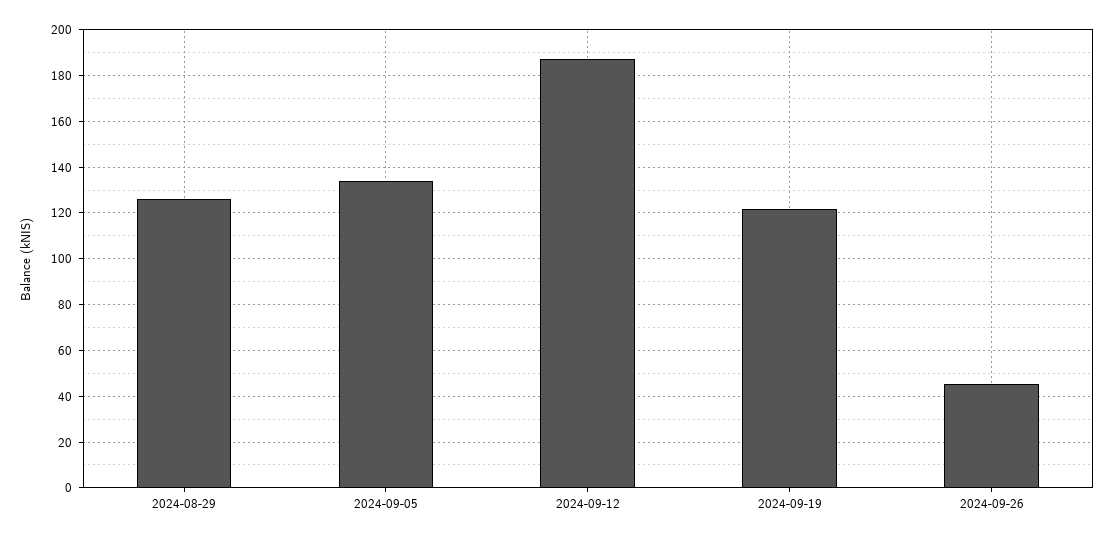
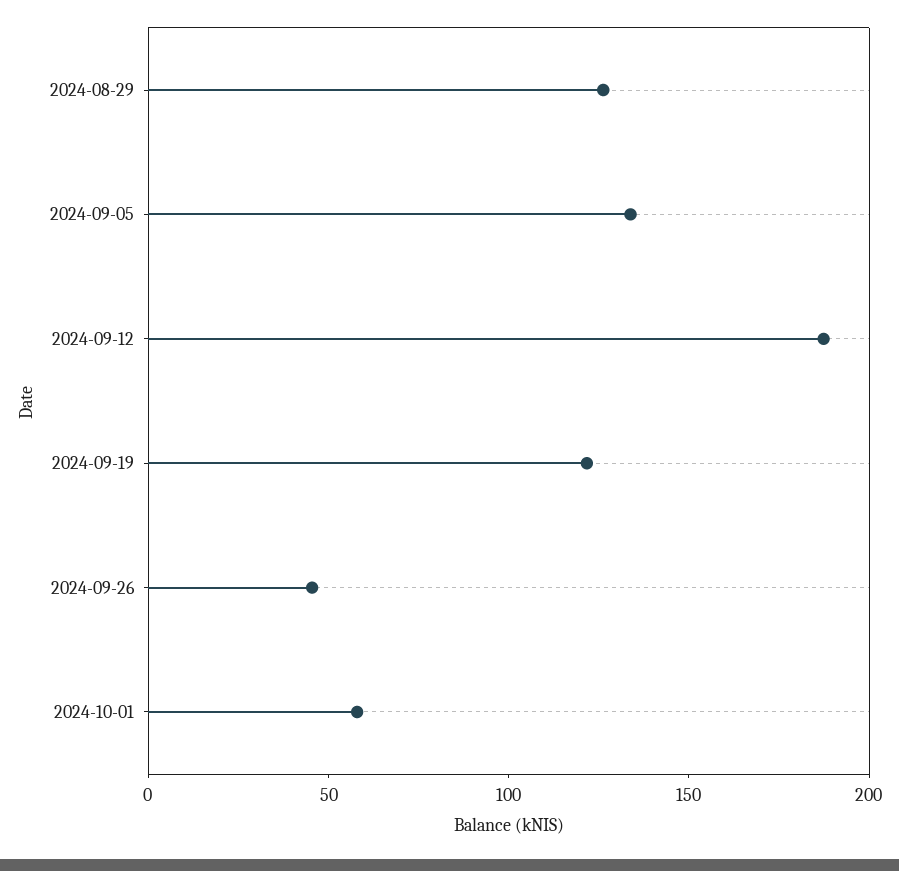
2024-10-01: none -> 60

